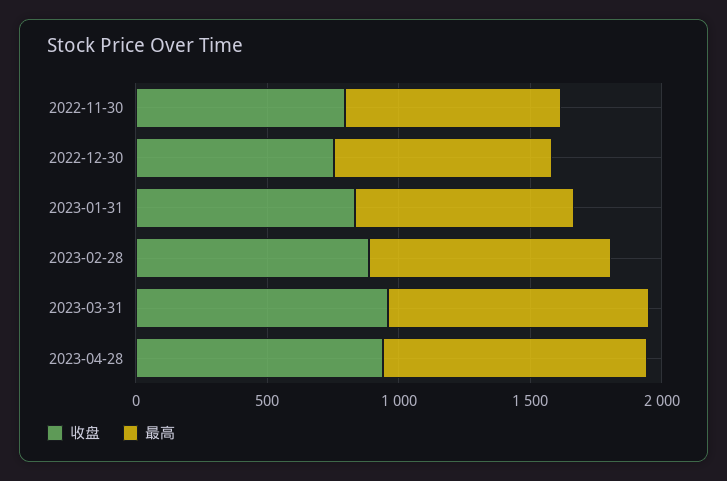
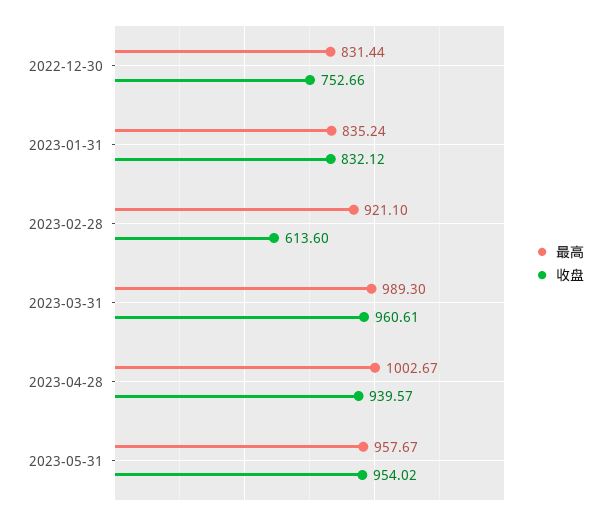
收盘, 2022-11-30: 800 -> none
最高, 2022-11-30: 800 -> none
收盘, 2023-02-28: 900 -> 613.6
最高, 2023-05-31: none -> 957.67
收盘, 2023-05-31: none -> 954.02

